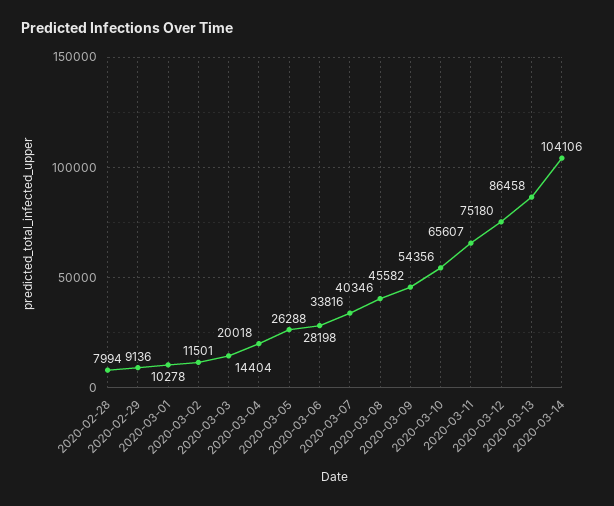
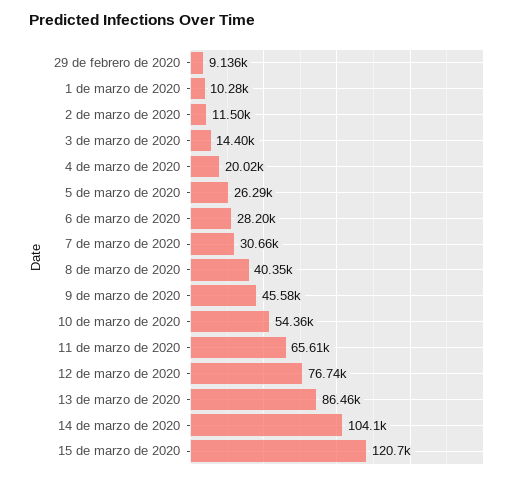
2020-02-28: 7994 -> none
2020-03-07: 33816 -> 30660
2020-03-12: 75180 -> 76740
15 de marzo de 2020: none -> 120700

